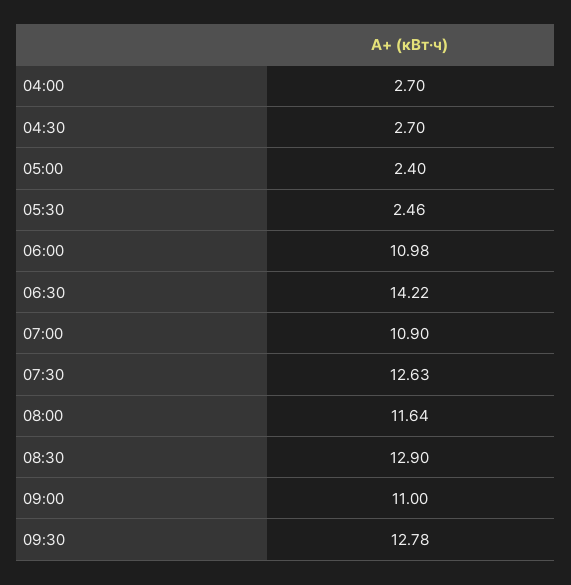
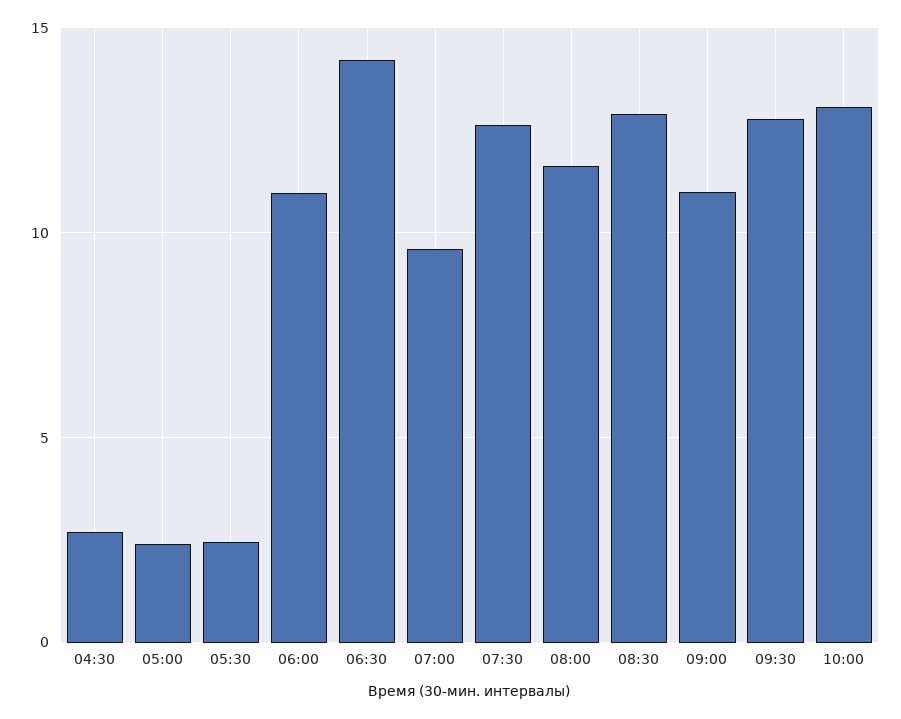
04:00: 2.7 -> none
07:00: 10.9 -> 9.5
10:00: none -> 13

